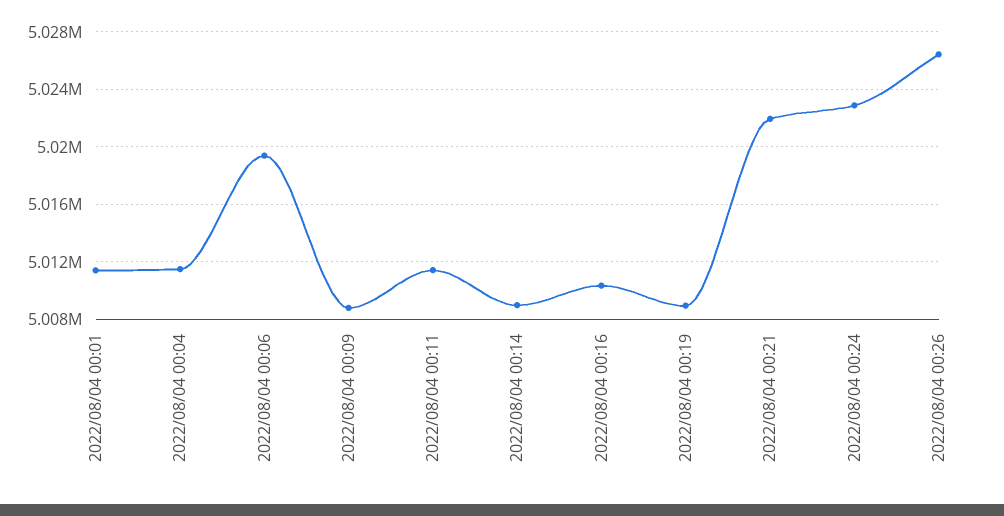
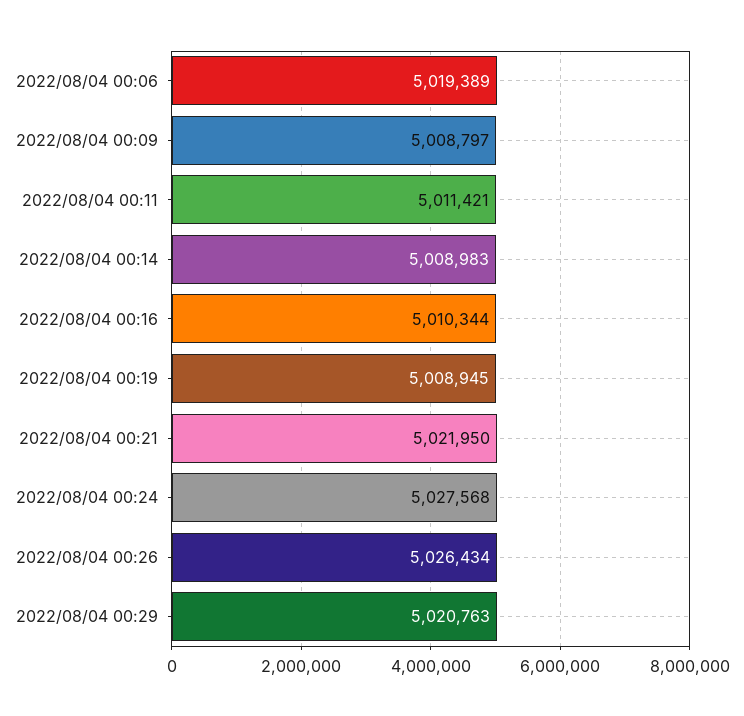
2022/08/04 00:01: 5011500 -> none
2022/08/04 00:04: 5011500 -> none
2022/08/04 00:24: 5023000 -> 5027568
2022/08/04 00:29: none -> 5020763

